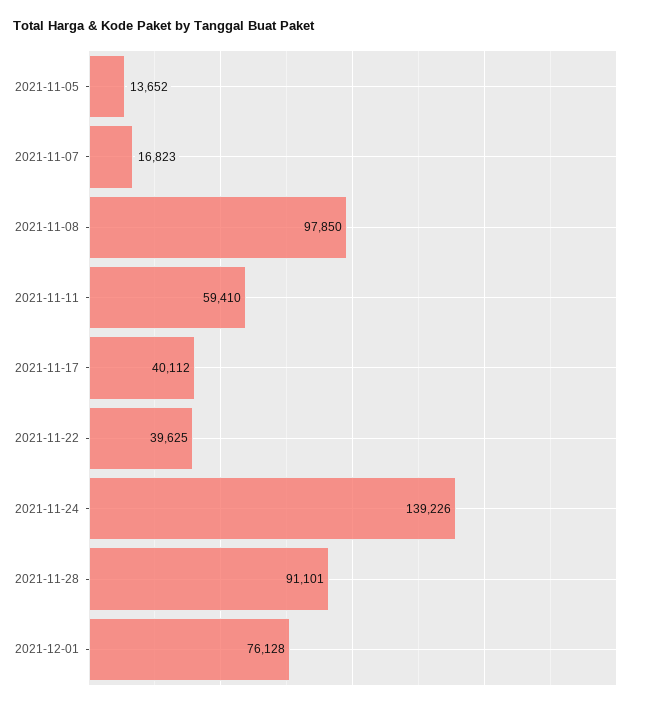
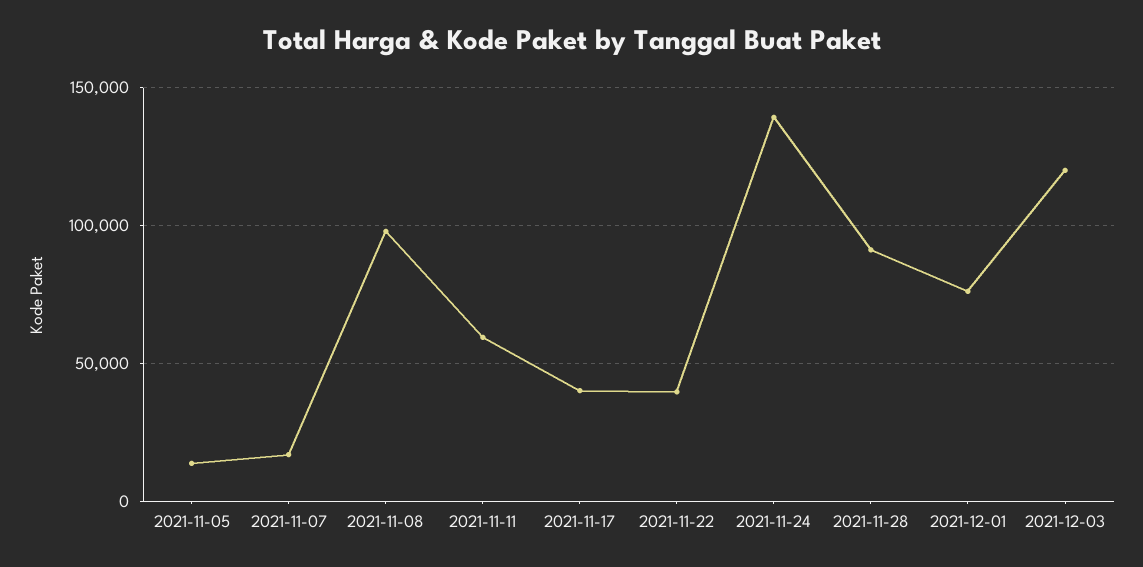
2021-12-03: none -> 120000

